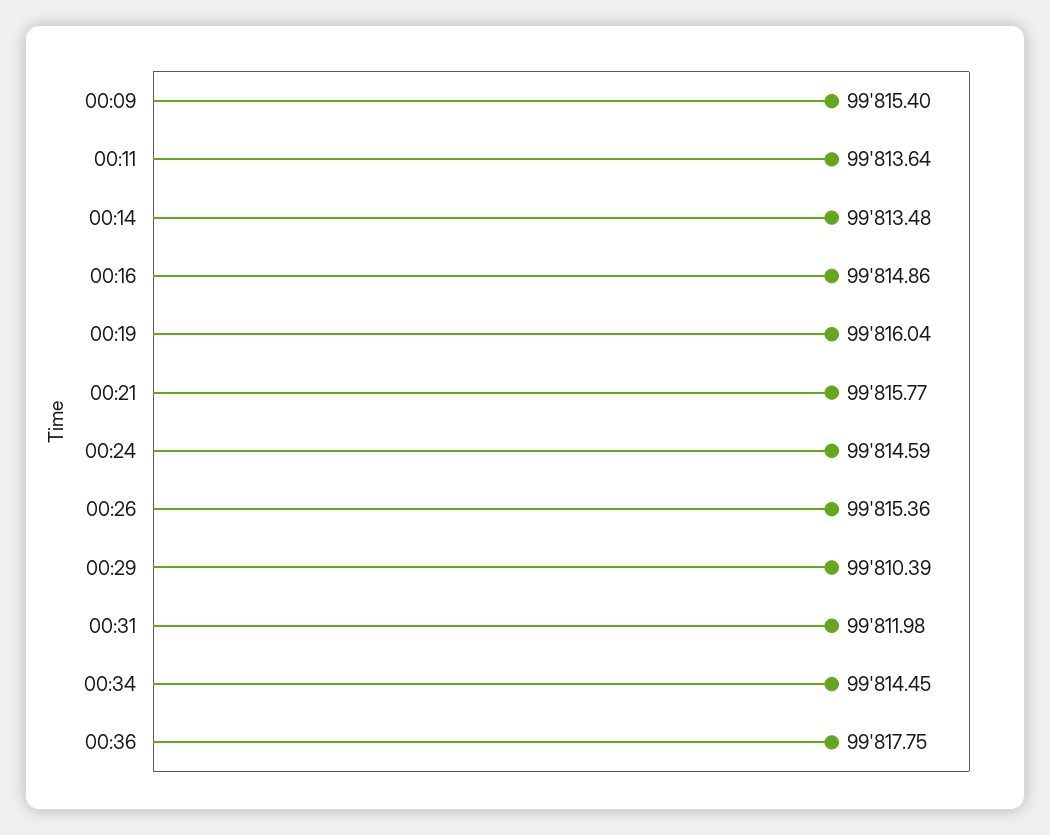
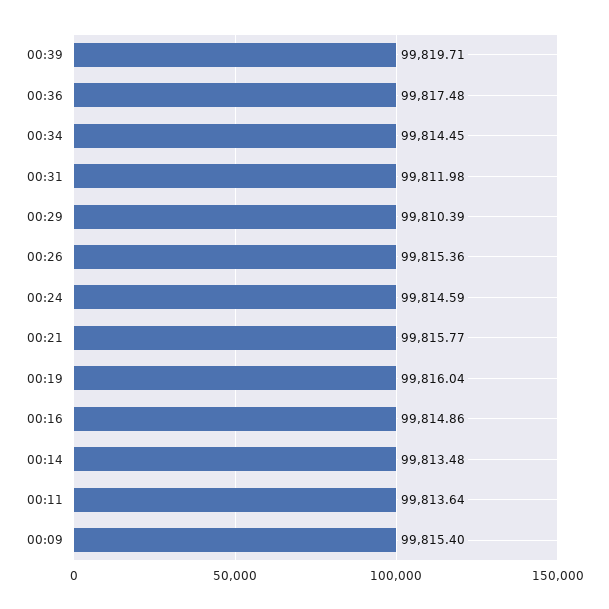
00:36: 99817.75 -> 99817.48
00:39: none -> 99819.71

